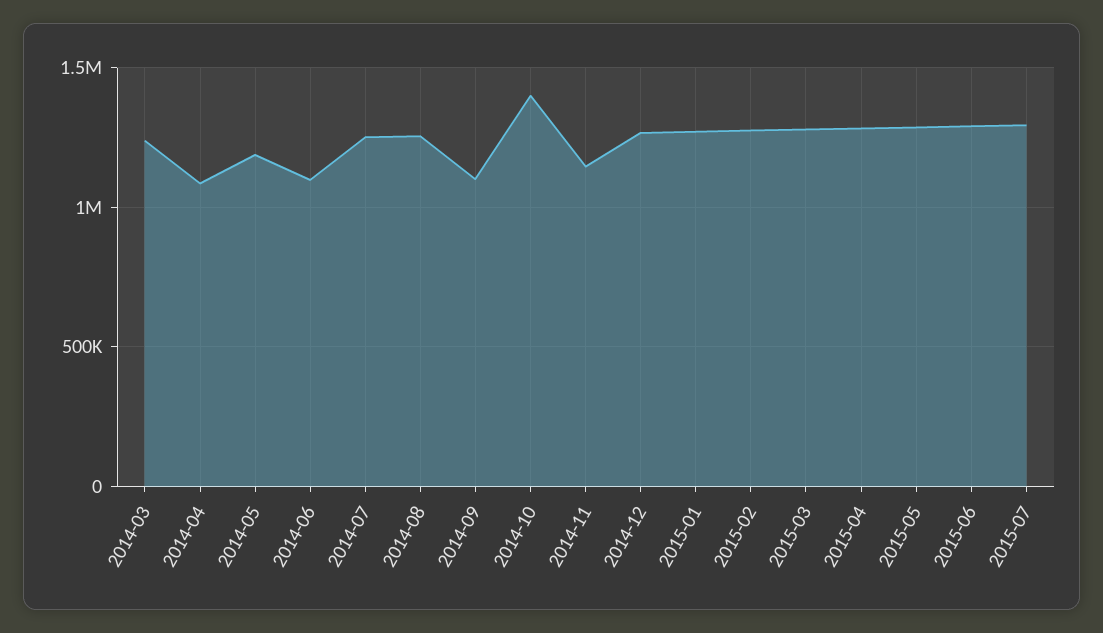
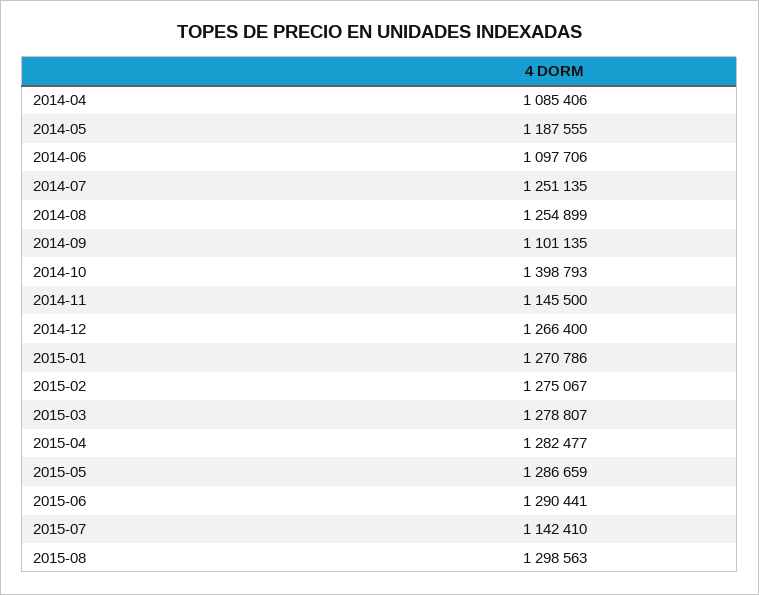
2014-03: 1250000 -> none
2015-07: 1300000 -> 1142410
2015-08: none -> 1298563

